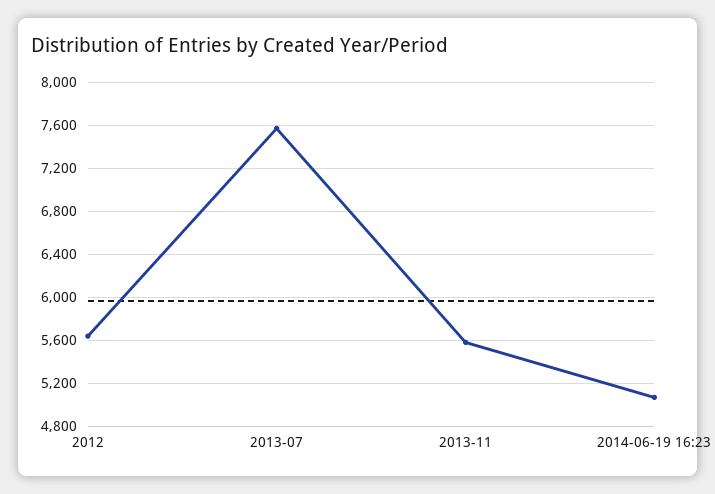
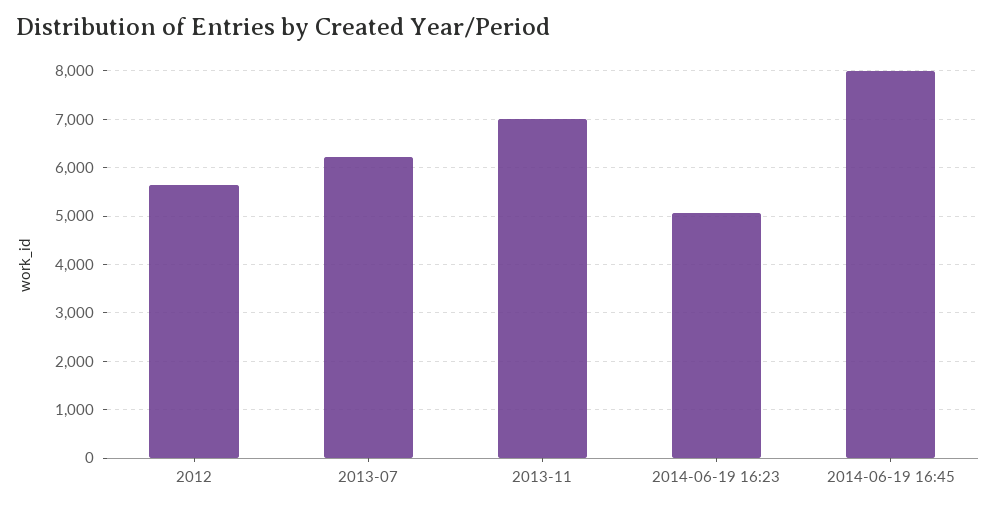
2013-07: 7600 -> 6200
2013-11: 5600 -> 7000
2014-06-19 16:45: none -> 8000

